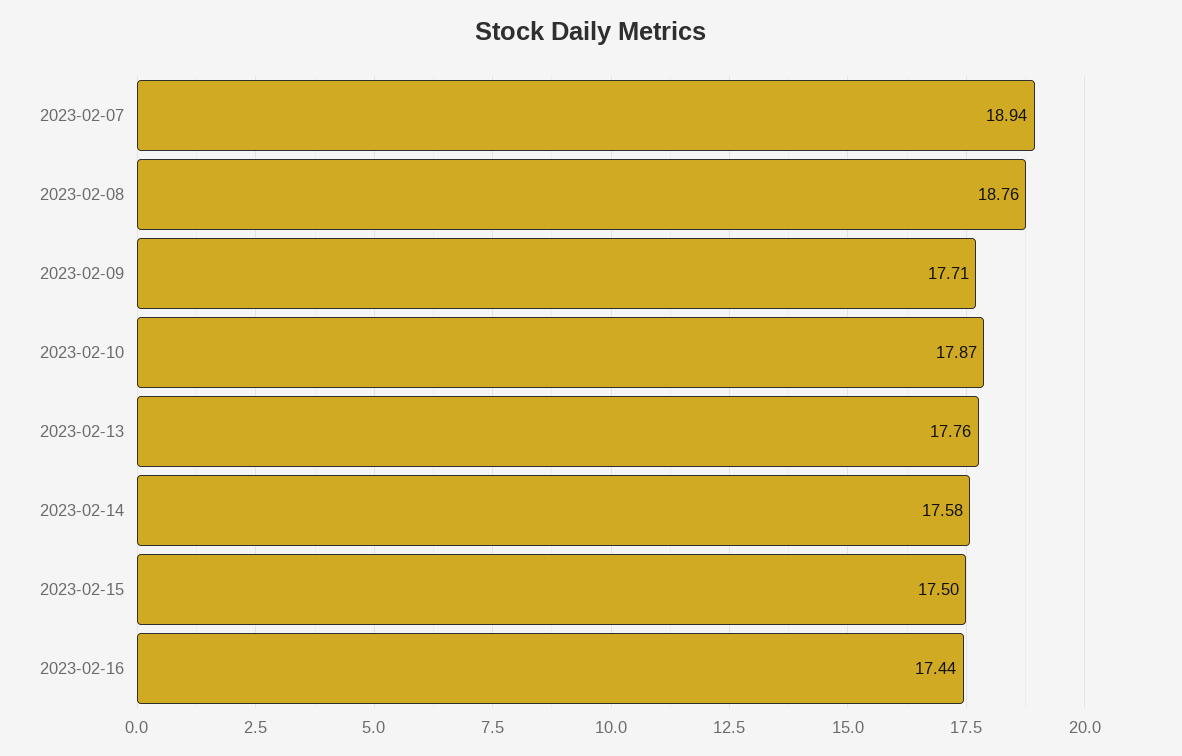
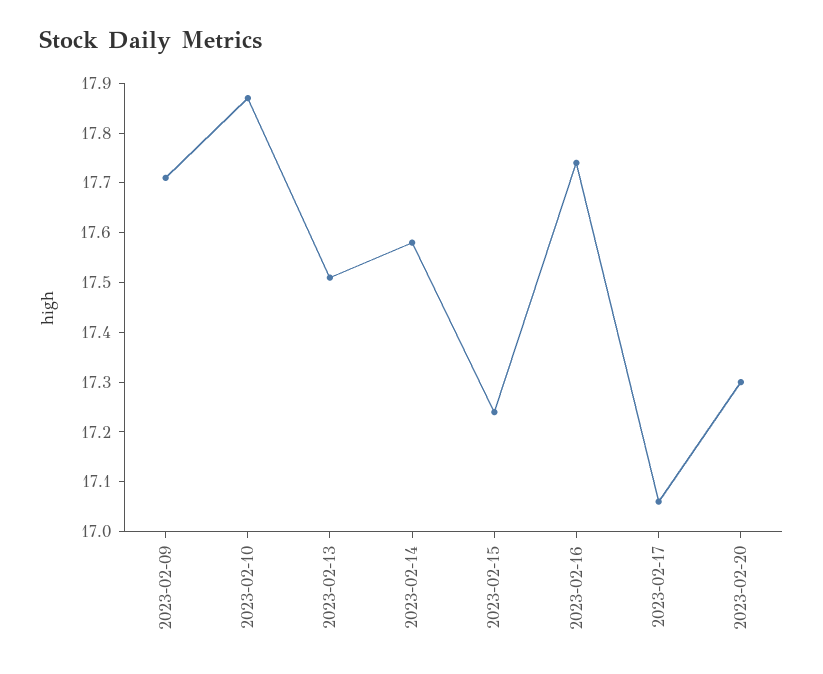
2023-02-07: 18.94 -> none
2023-02-08: 18.76 -> none
2023-02-13: 17.76 -> 17.5
2023-02-15: 17.5 -> 17.25
2023-02-16: 17.44 -> 17.75
2023-02-17: none -> 17.05
2023-02-20: none -> 17.3

